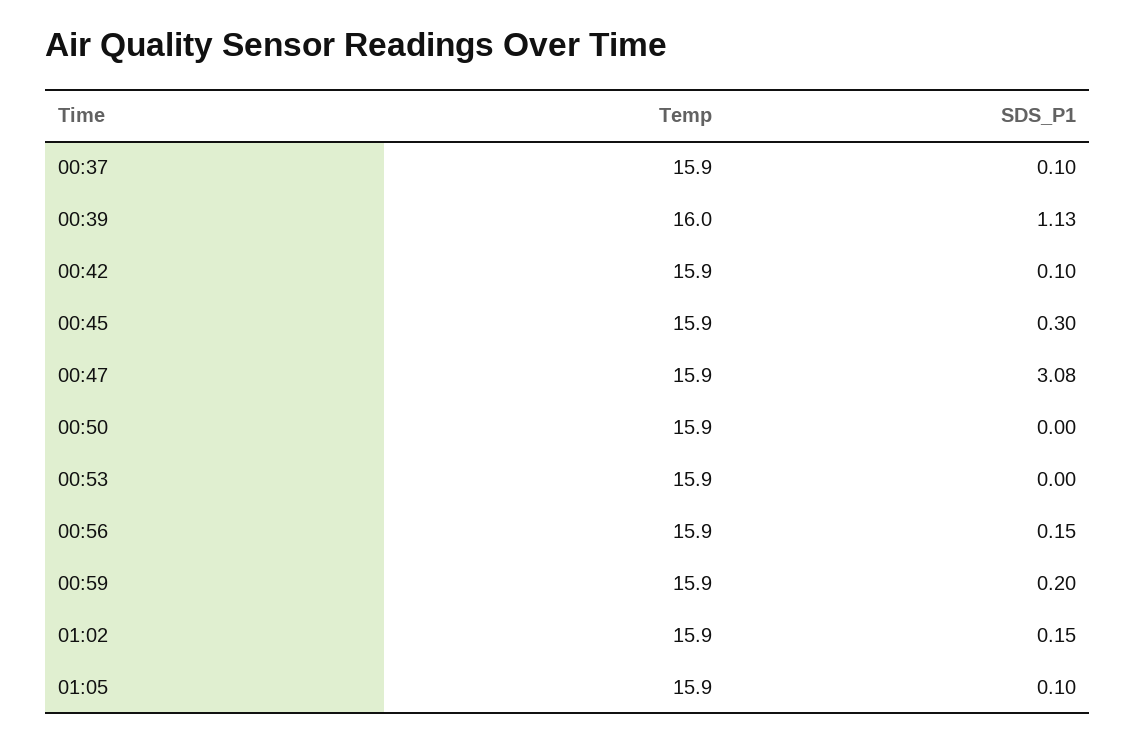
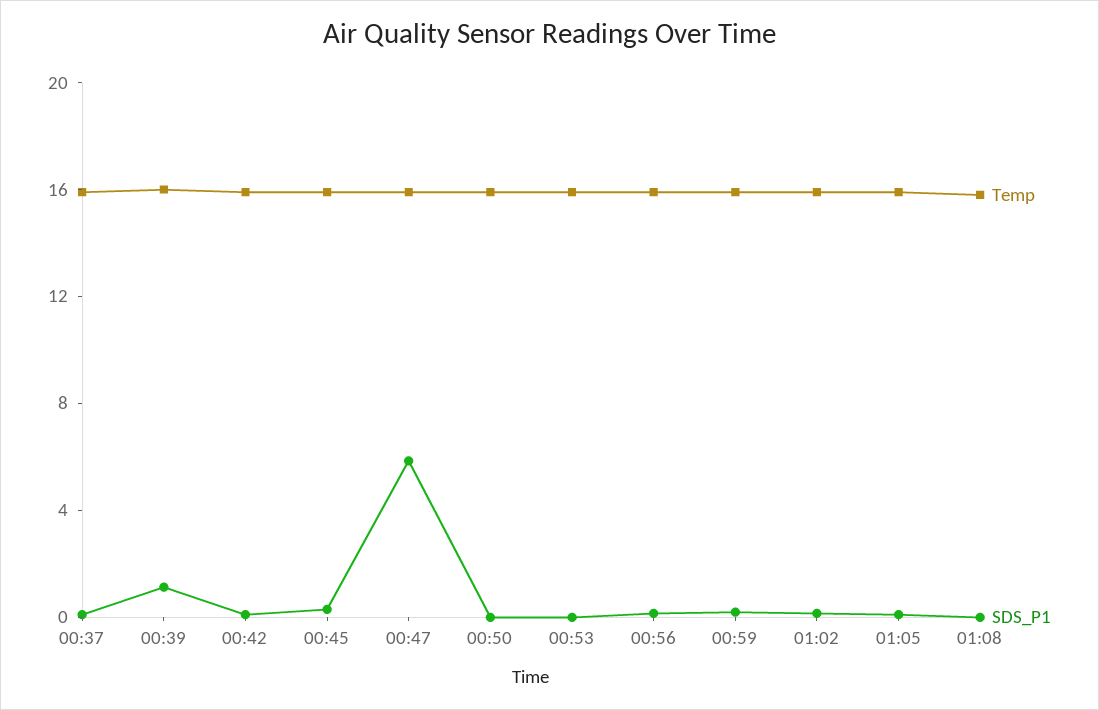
SDS_P1, 00:47: 3.08 -> 6
Temp, 01:08: none -> 16
SDS_P1, 01:08: none -> 0

